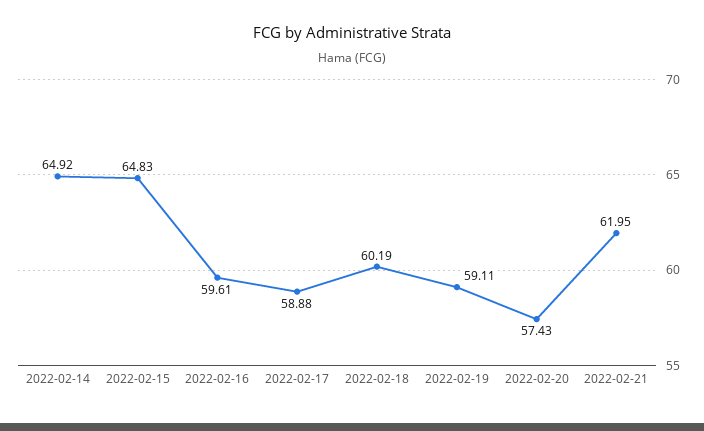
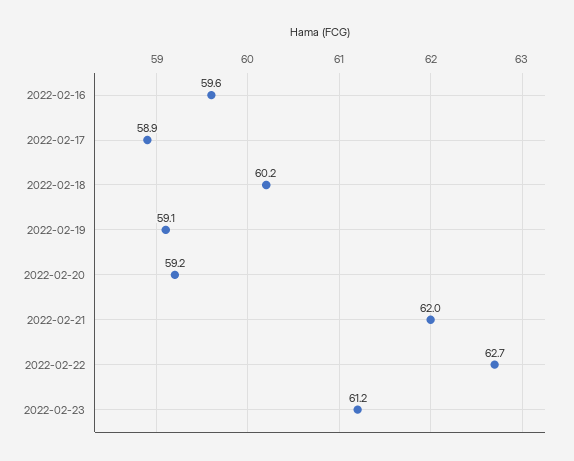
2022-02-14: 64.92 -> none
2022-02-15: 64.83 -> none
2022-02-20: 57.43 -> 59.2
2022-02-22: none -> 62.7
2022-02-23: none -> 61.2

